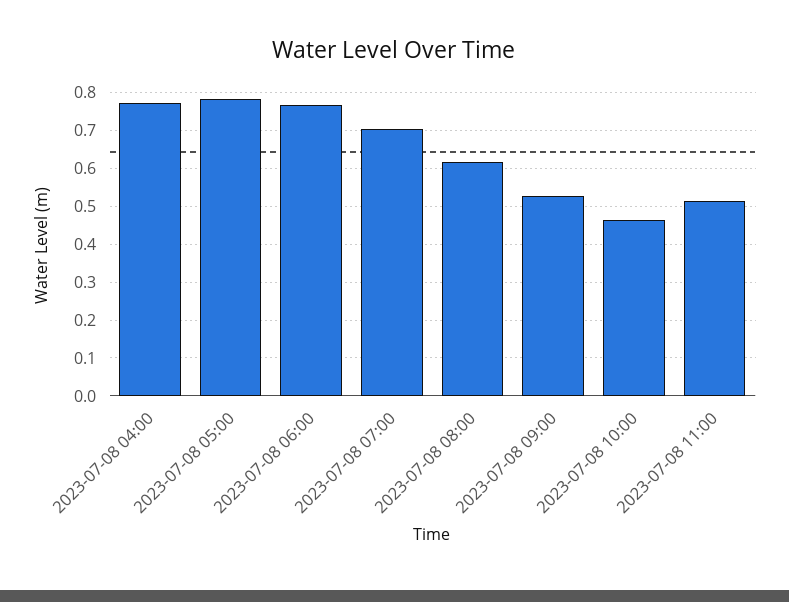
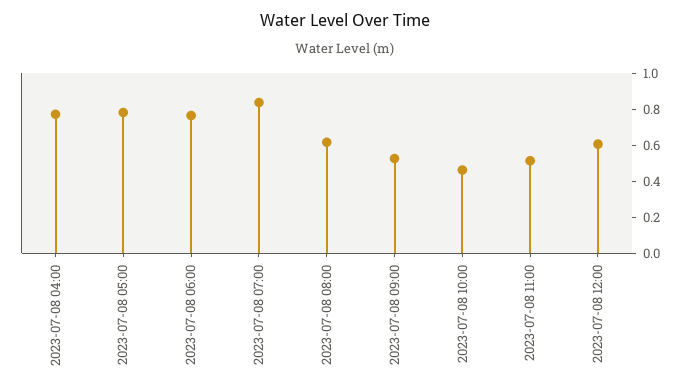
2023-07-08 07:00: 0.7 -> 0.85
2023-07-08 12:00: none -> 0.6

